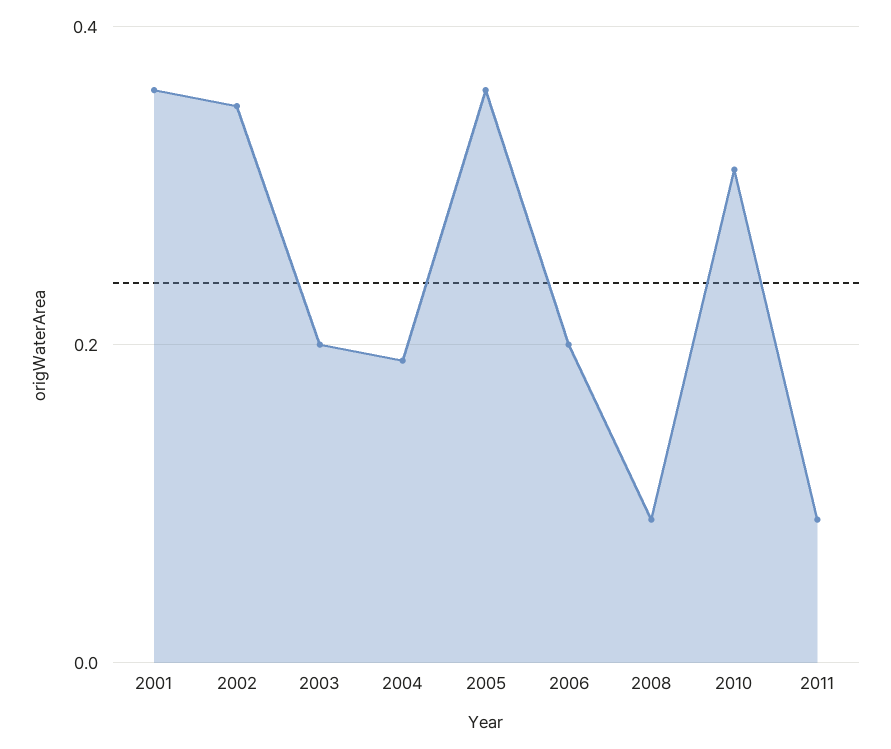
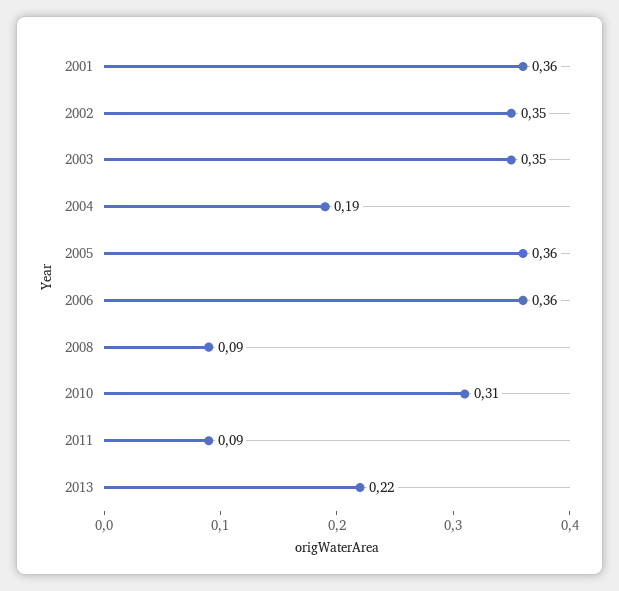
2003: 0.2 -> 0.35
2006: 0.2 -> 0.36
2013: none -> 0.22

